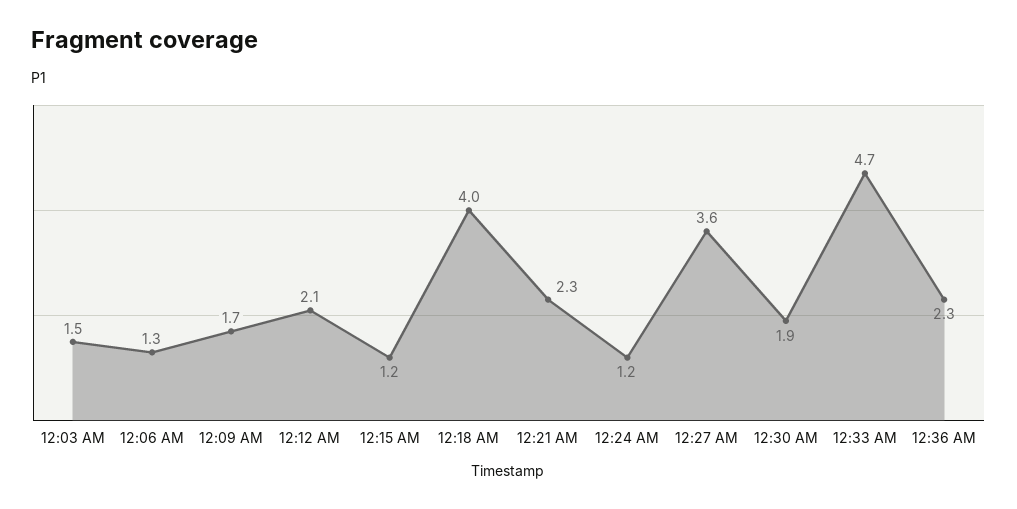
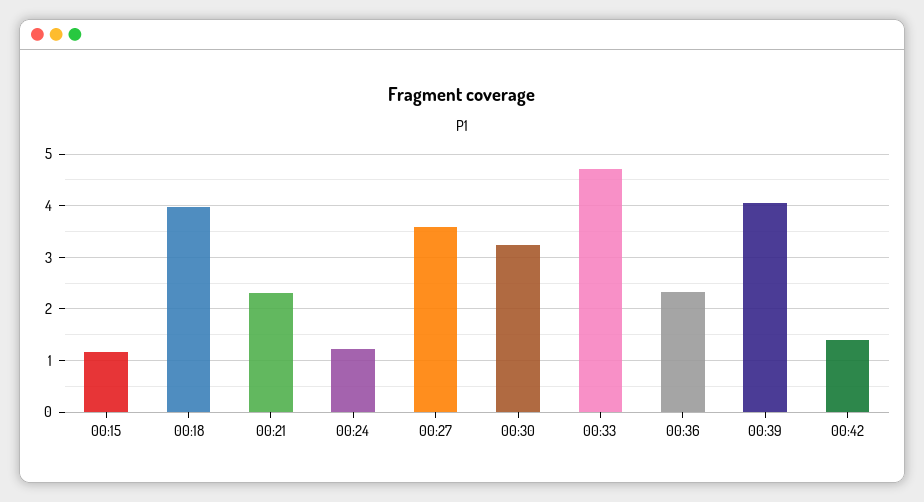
12:03 AM: 1.5 -> none
12:06 AM: 1.3 -> none
12:09 AM: 1.7 -> none
12:12 AM: 2.1 -> none
12:30 AM: 1.9 -> 3.2
00:39: none -> 4
00:42: none -> 1.4

